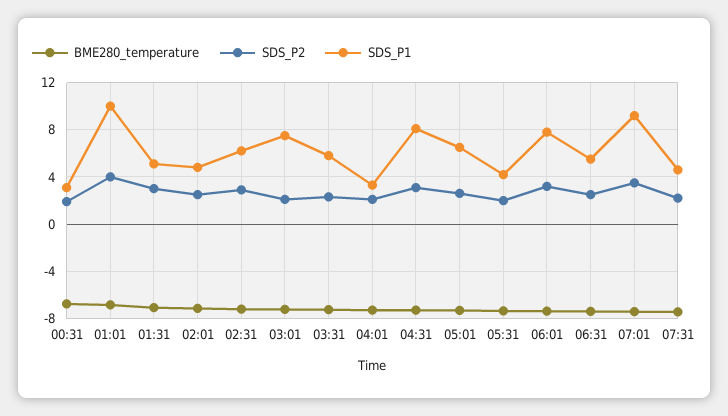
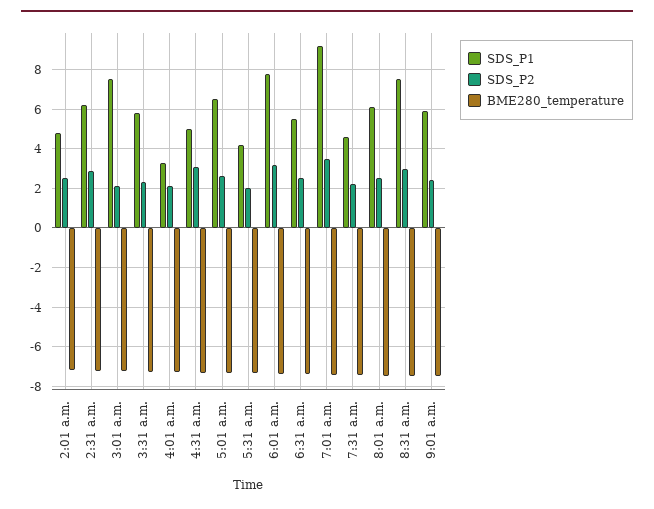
BME280_temperature, 00:31: -7 -> none
SDS_P2, 00:31: 2 -> none
SDS_P1, 00:31: 3 -> none
BME280_temperature, 01:01: -7 -> none
SDS_P2, 01:01: 4 -> none
SDS_P1, 01:01: 10 -> none
BME280_temperature, 01:31: -7 -> none
SDS_P2, 01:31: 3 -> none
SDS_P1, 01:31: 5 -> none
SDS_P1, 04:31: 8 -> 5
SDS_P1, 8:01 a.m.: none -> 6
SDS_P2, 8:01 a.m.: none -> 2.5
BME280_temperature, 8:01 a.m.: none -> -7.5
SDS_P1, 8:31 a.m.: none -> 7.5
SDS_P2, 8:31 a.m.: none -> 3
BME280_temperature, 8:31 a.m.: none -> -7.5
SDS_P1, 9:01 a.m.: none -> 6
SDS_P2, 9:01 a.m.: none -> 2.5
BME280_temperature, 9:01 a.m.: none -> -7.5

